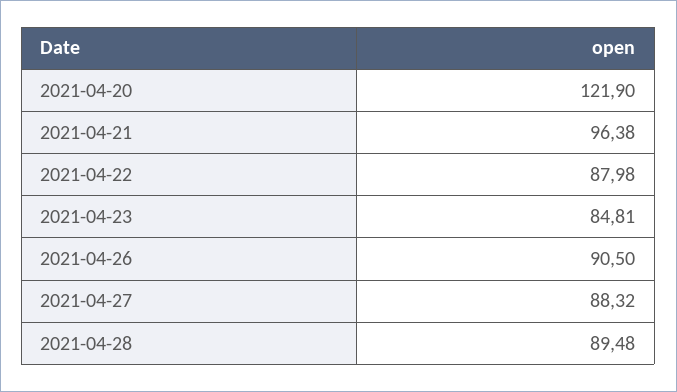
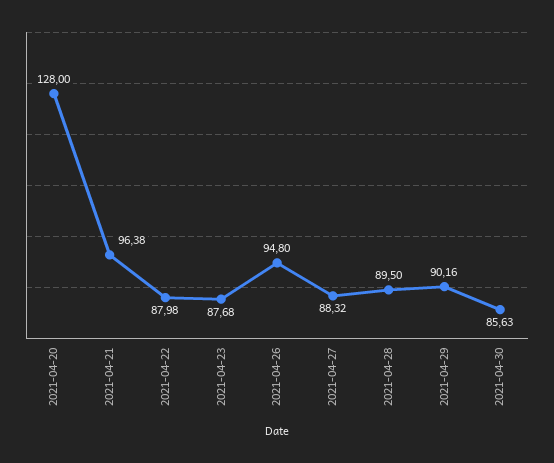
2021-04-20: 121.9 -> 128
2021-04-23: 84.81 -> 87.68
2021-04-26: 90.5 -> 94.8
2021-04-28: 89.48 -> 89.5
2021-04-29: none -> 90.16
2021-04-30: none -> 85.63

